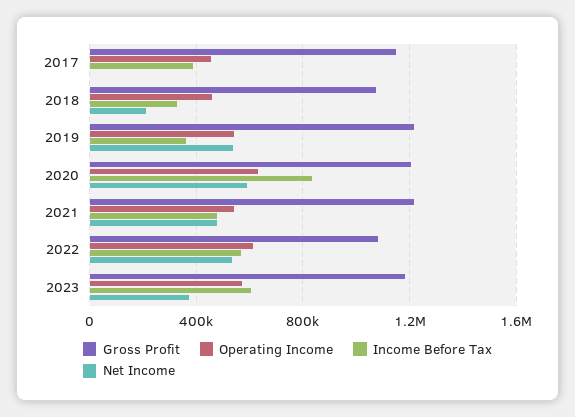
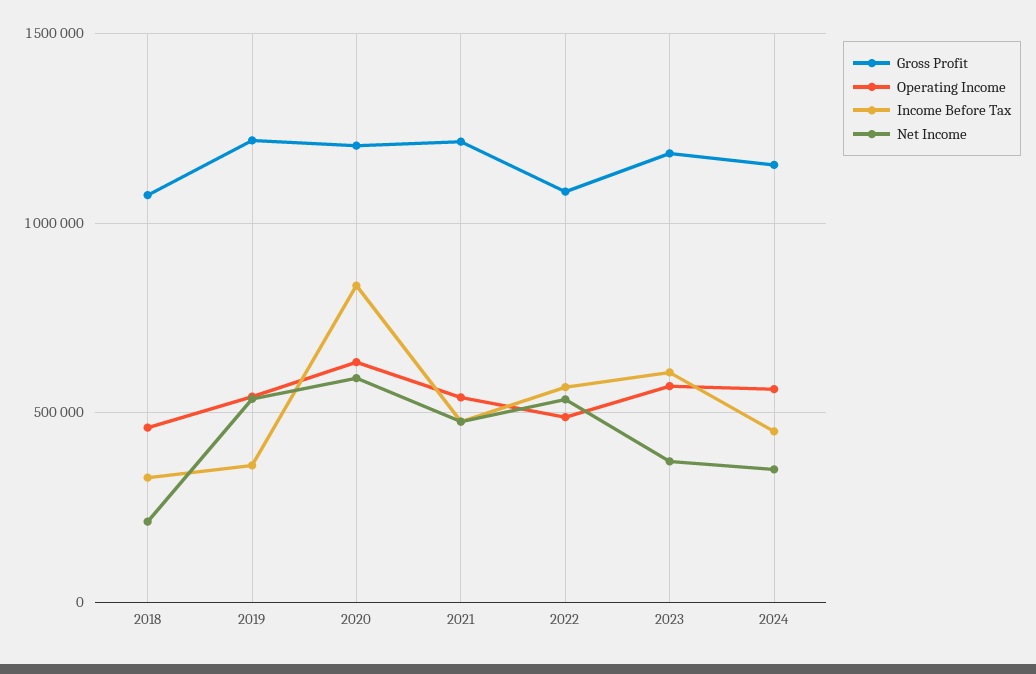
Gross Profit, 2017: 1150000 -> none
Operating Income, 2017: 450000 -> none
Income Before Tax, 2017: 400000 -> none
Net Income, 2017: 0 -> none
Operating Income, 2022: 600000 -> 500000
Gross Profit, 2024: none -> 1150000
Operating Income, 2024: none -> 550000
Income Before Tax, 2024: none -> 450000
Net Income, 2024: none -> 350000

